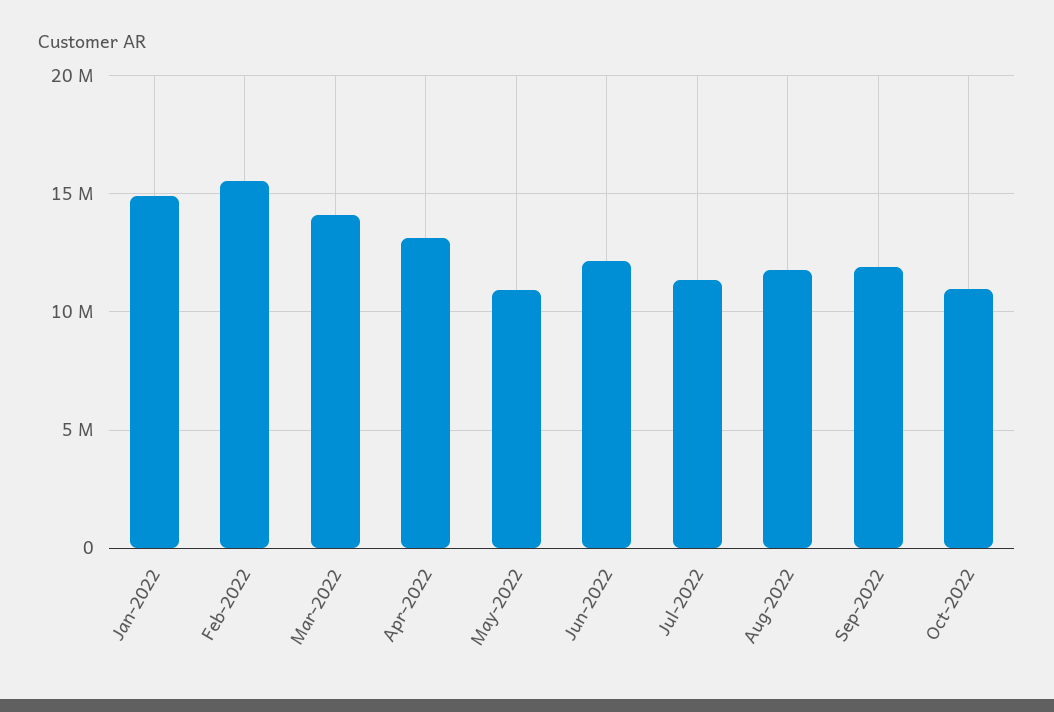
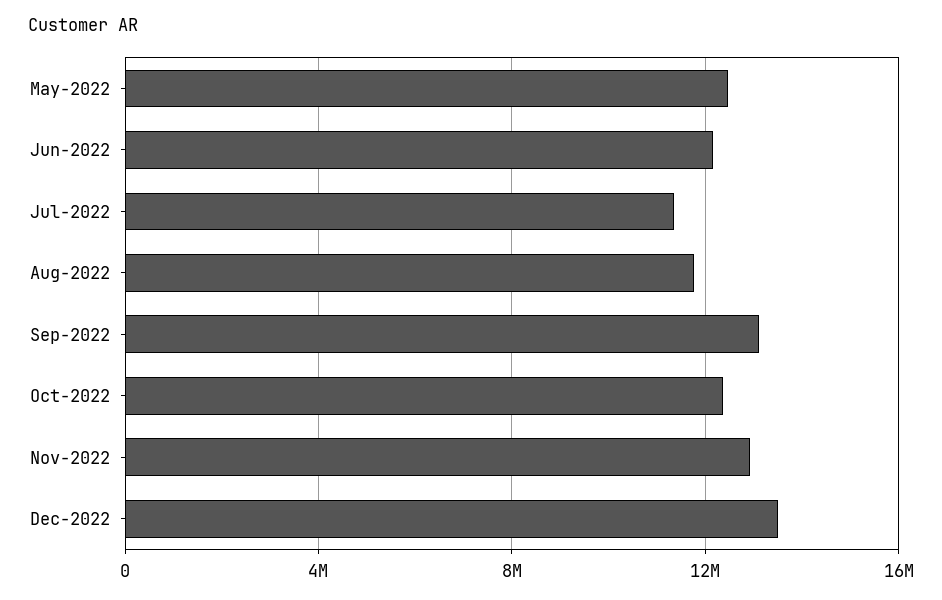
Jan-2022: 15000000 -> none
Feb-2022: 15500000 -> none
Mar-2022: 14000000 -> none
Apr-2022: 13000000 -> none
May-2022: 11000000 -> 12500000
Sep-2022: 12000000 -> 13000000
Oct-2022: 11000000 -> 12500000
Nov-2022: none -> 13000000
Dec-2022: none -> 13500000

